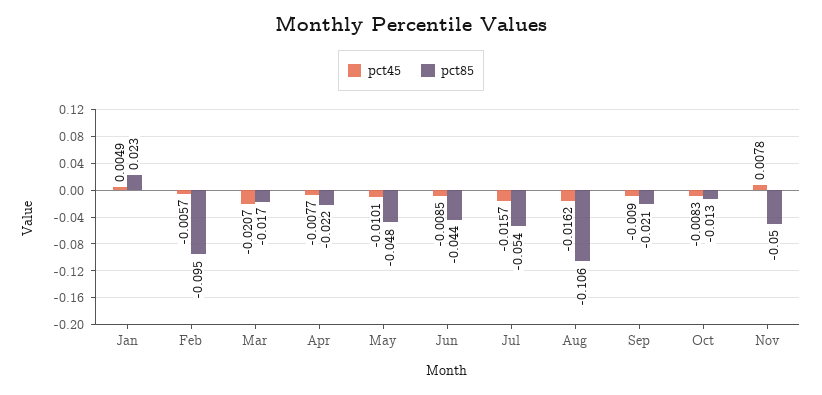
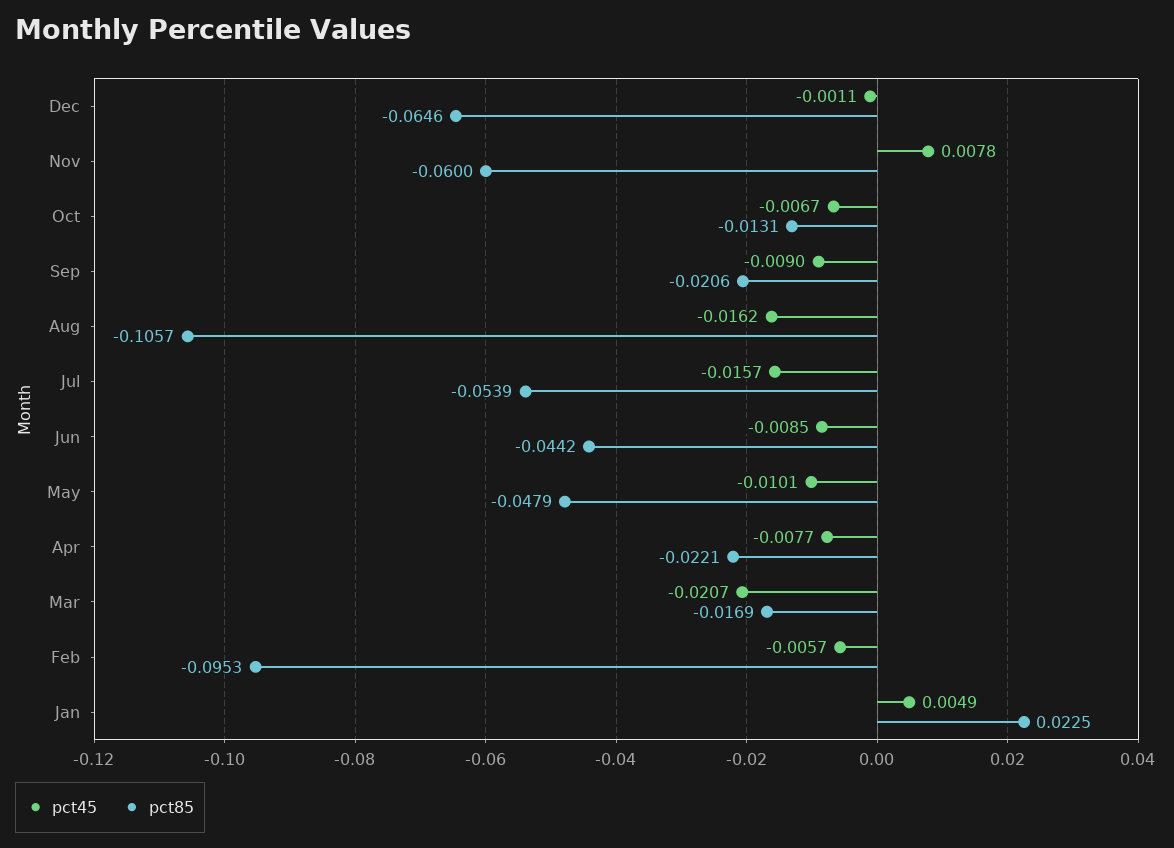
pct45, Oct: -0.0083 -> -0.0067
pct85, Nov: -0.05 -> -0.06
pct45, Dec: none -> -0.0011
pct85, Dec: none -> -0.0646

